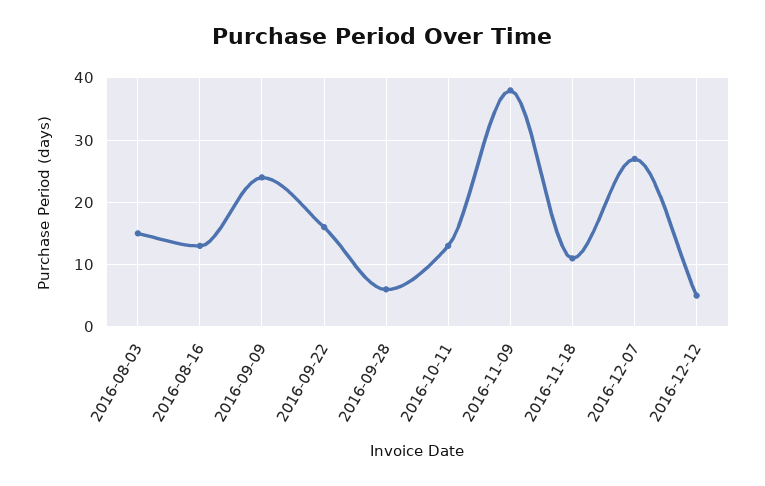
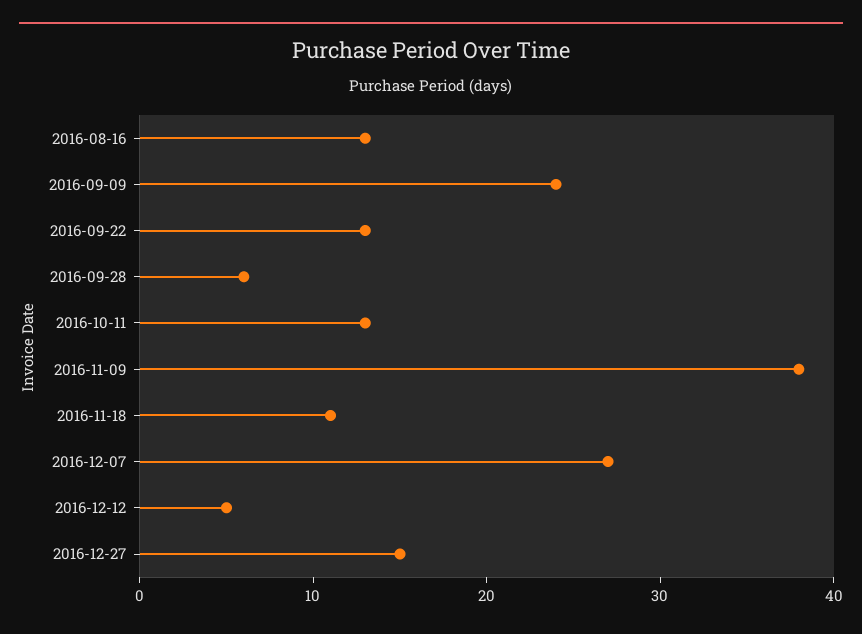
2016-08-03: 15 -> none
2016-09-22: 16 -> 13
2016-12-27: none -> 15

